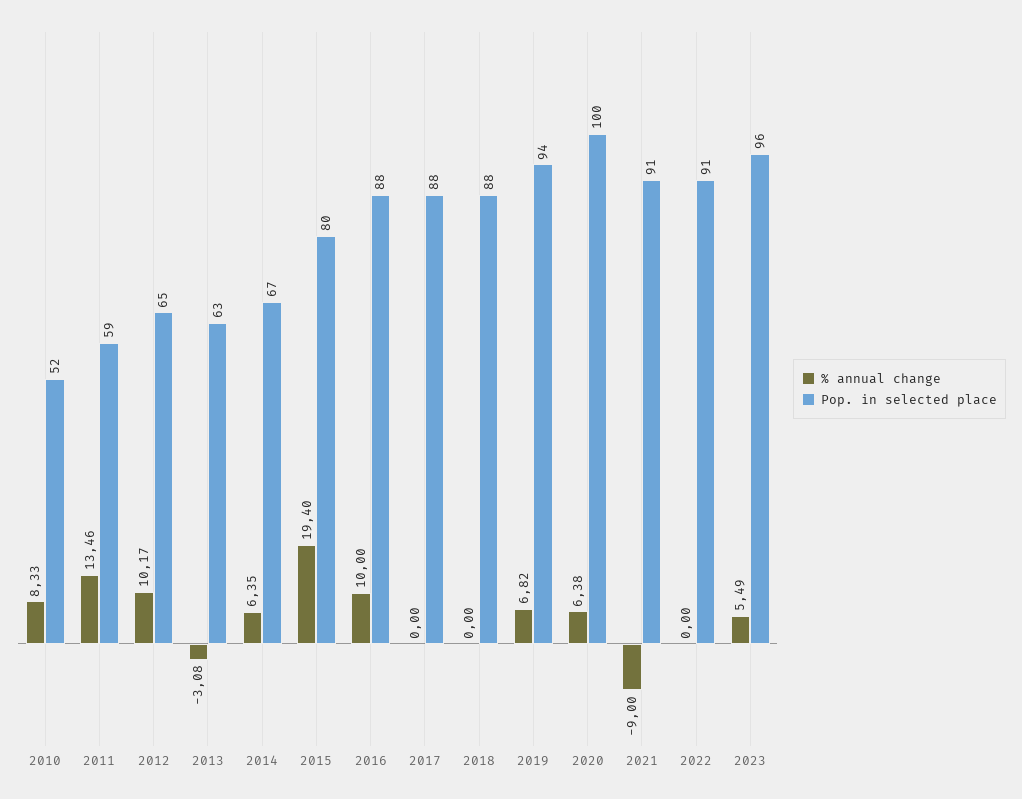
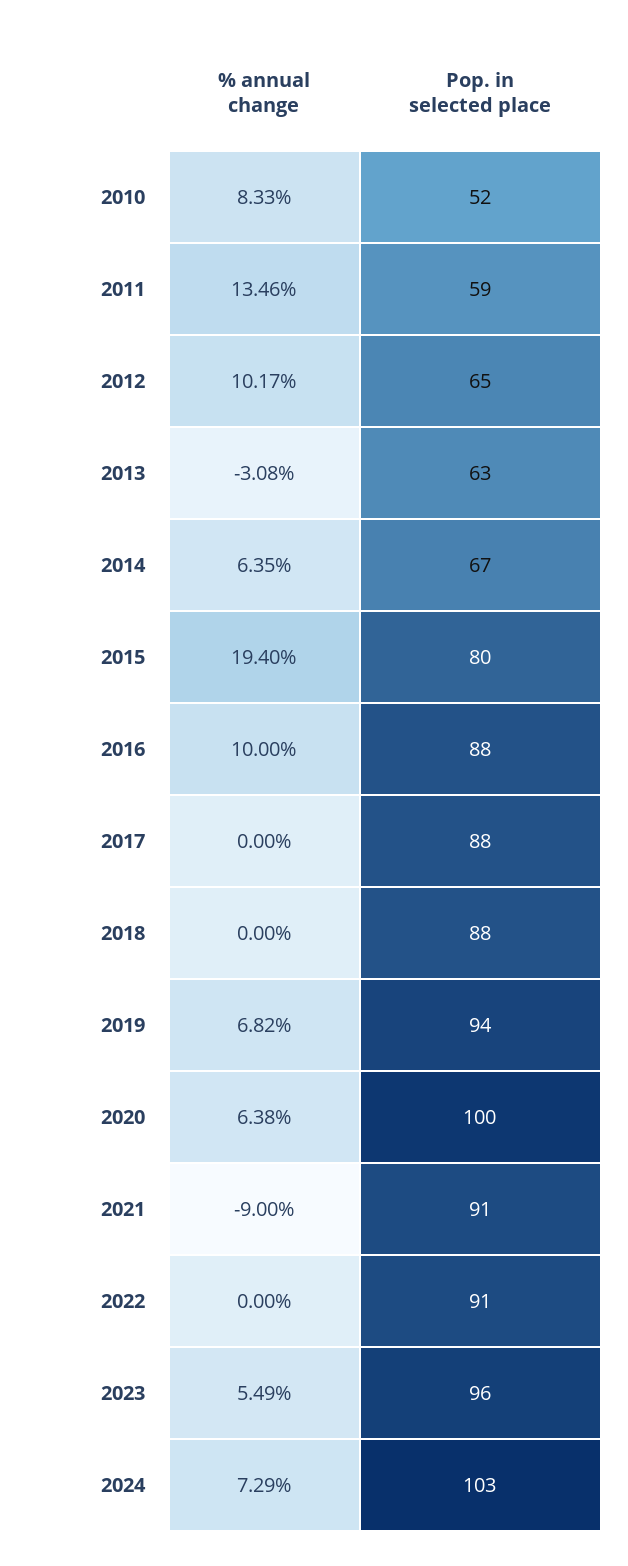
% annual change, 2024: none -> 7.29
Pop. in selected place, 2024: none -> 103

